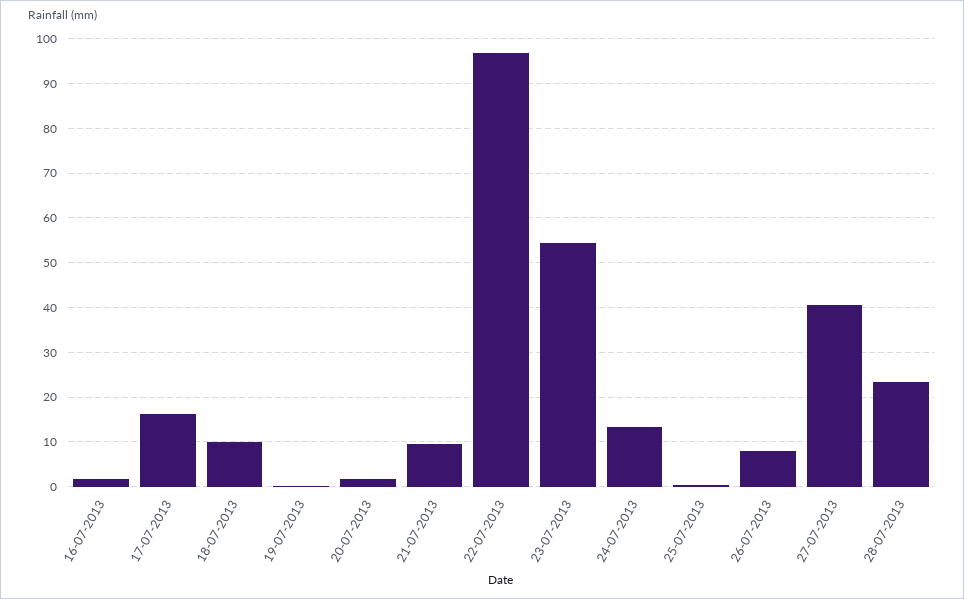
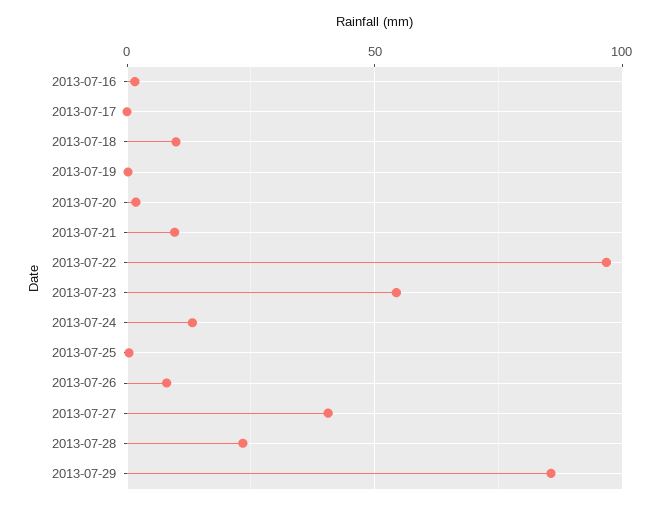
17-07-2013: 16 -> 0
2013-07-29: none -> 85

